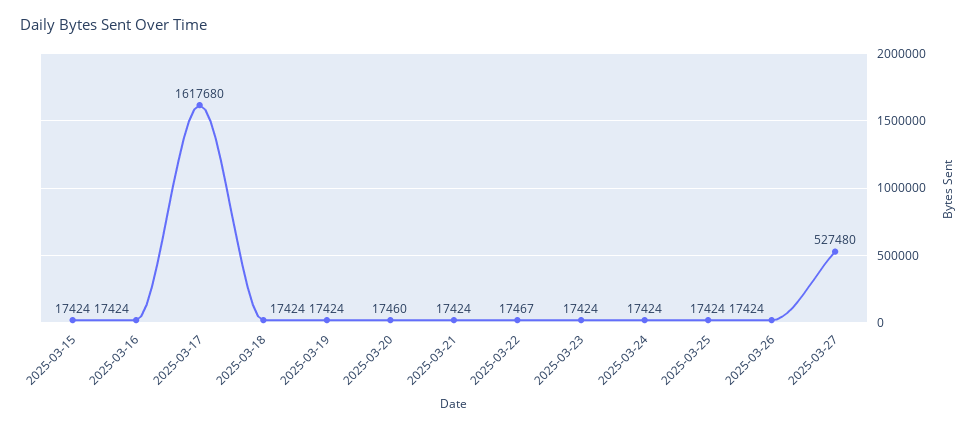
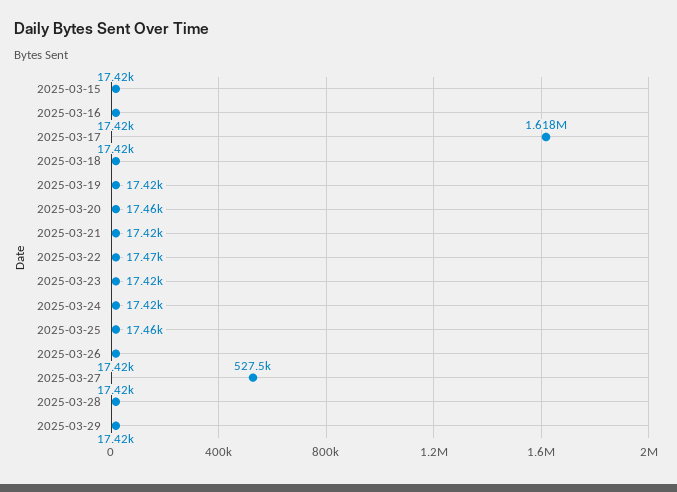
2025-03-25: 17424 -> 17460
2025-03-28: none -> 17420
2025-03-29: none -> 17420

